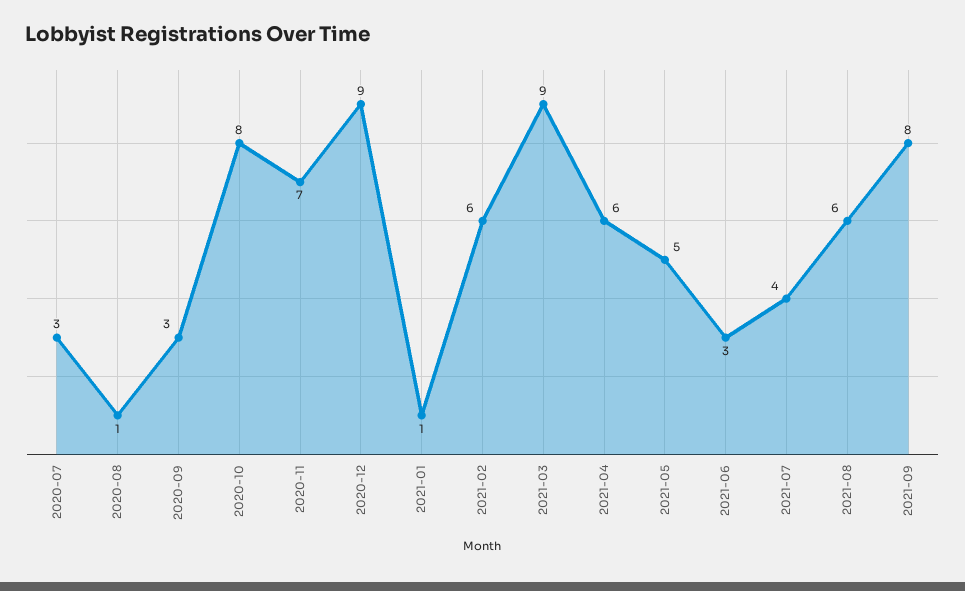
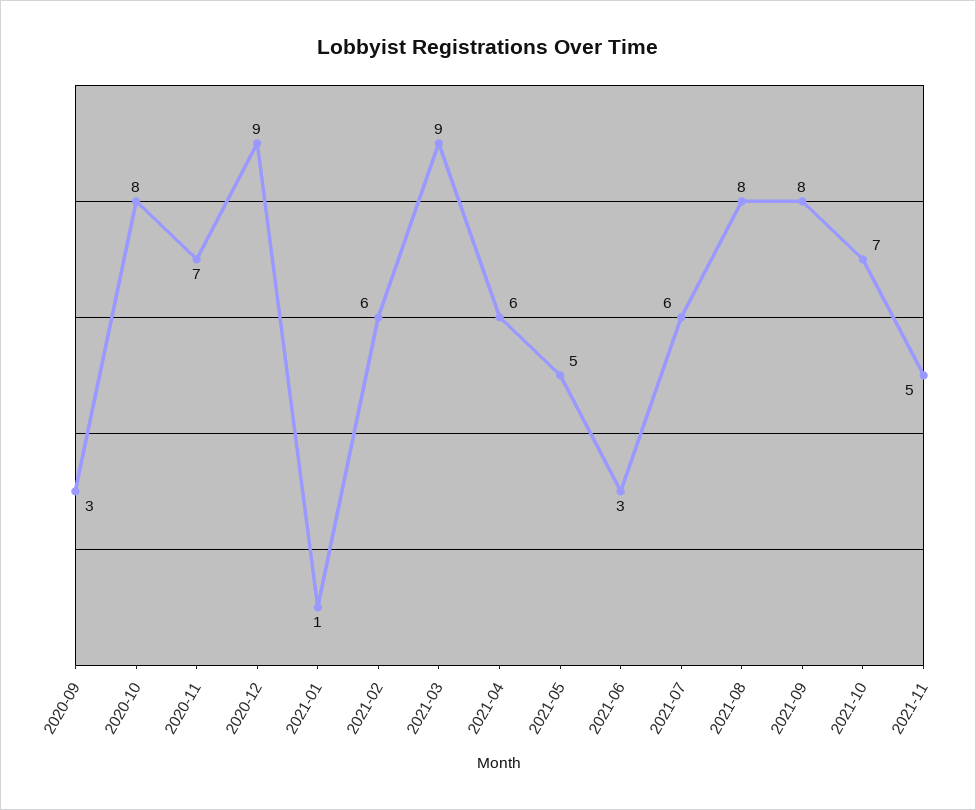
2020-07: 3 -> none
2020-08: 1 -> none
2021-07: 4 -> 6
2021-08: 6 -> 8
2021-10: none -> 7
2021-11: none -> 5

